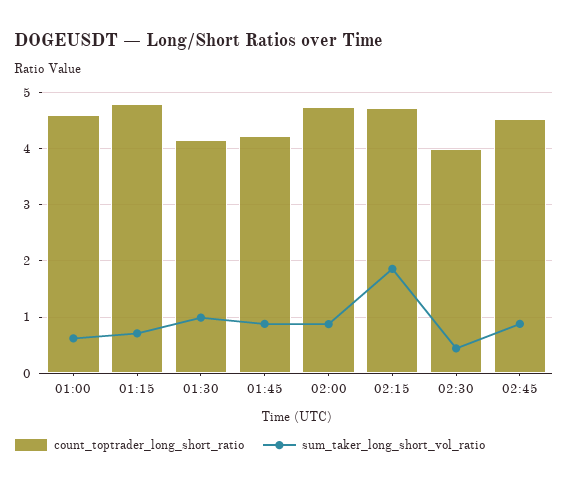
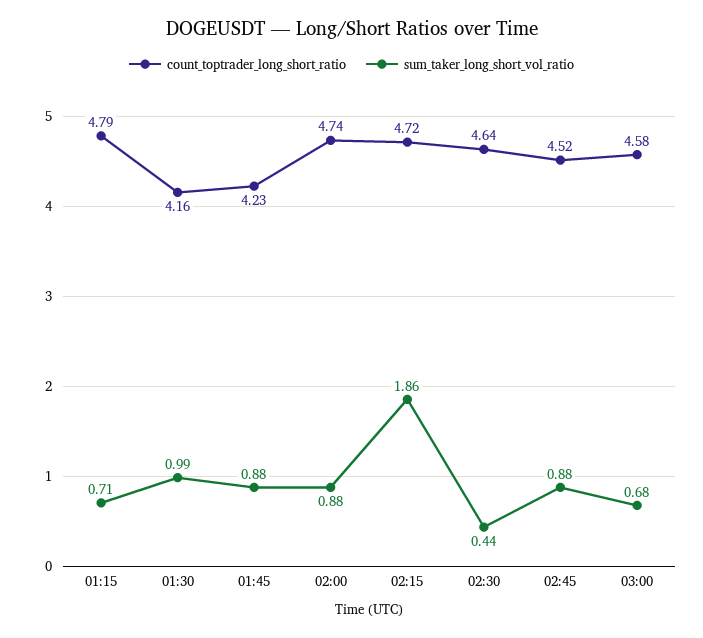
count_toptrader_long_short_ratio, 01:00: 4.6 -> none
sum_taker_long_short_vol_ratio, 01:00: 0.6 -> none
count_toptrader_long_short_ratio, 02:30: 4 -> 4.64
count_toptrader_long_short_ratio, 03:00: none -> 4.58
sum_taker_long_short_vol_ratio, 03:00: none -> 0.68

